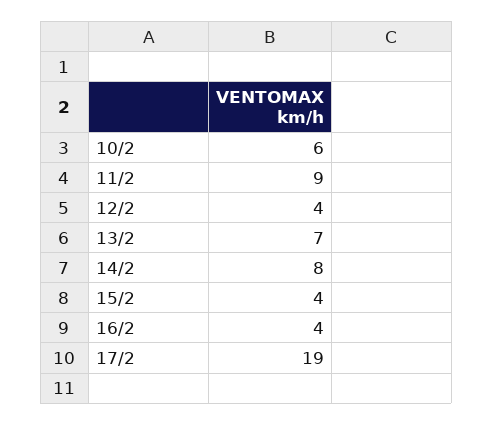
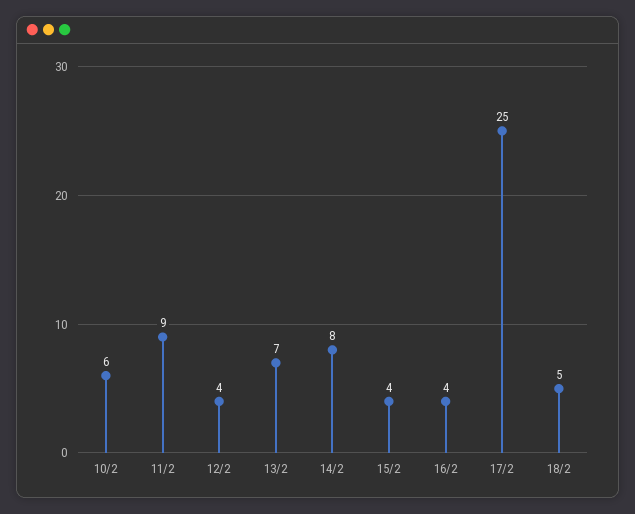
17/2: 19 -> 25
18/2: none -> 5

